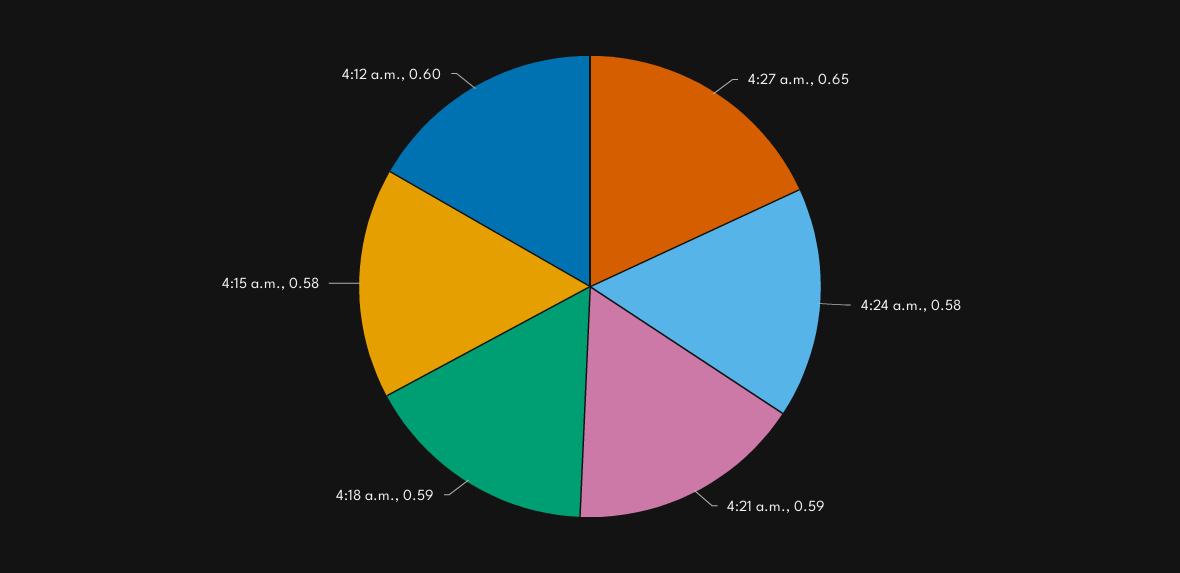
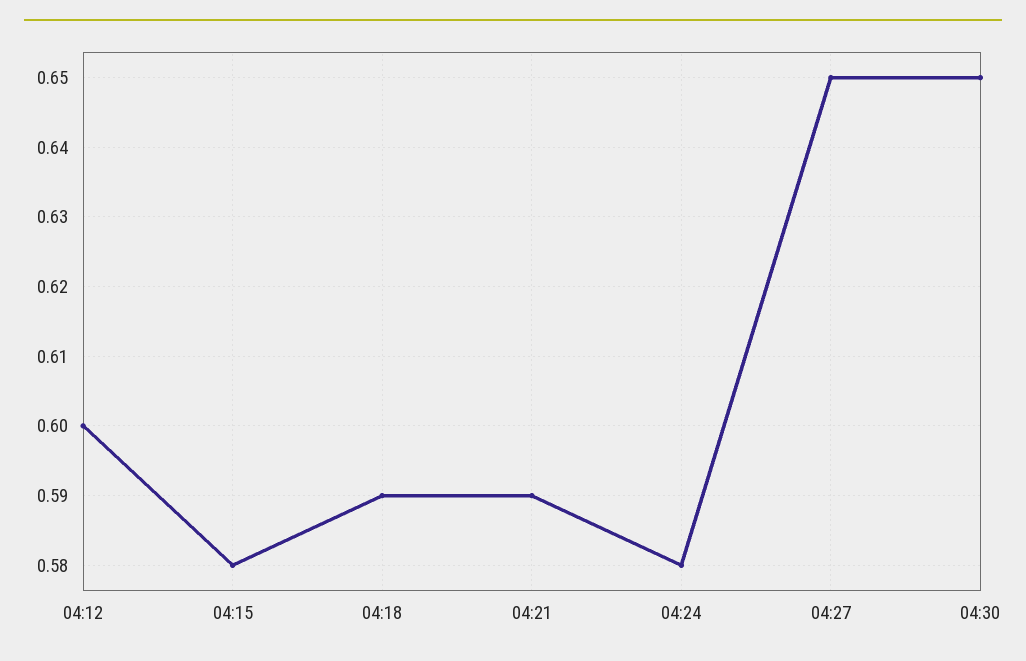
04:30: none -> 0.65

